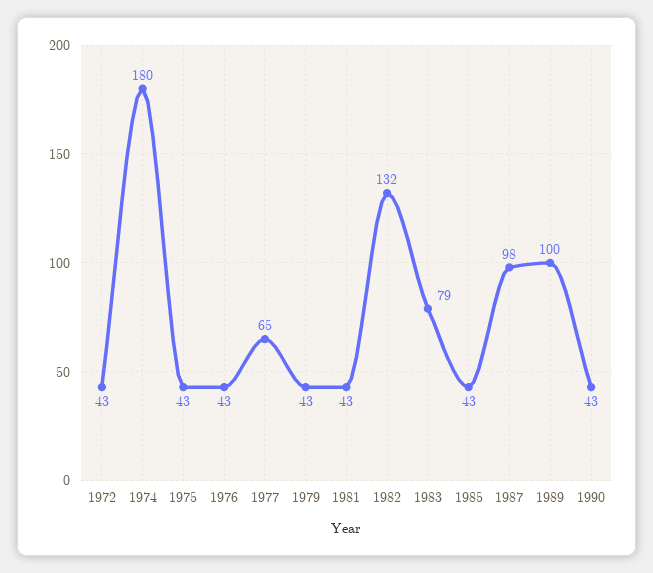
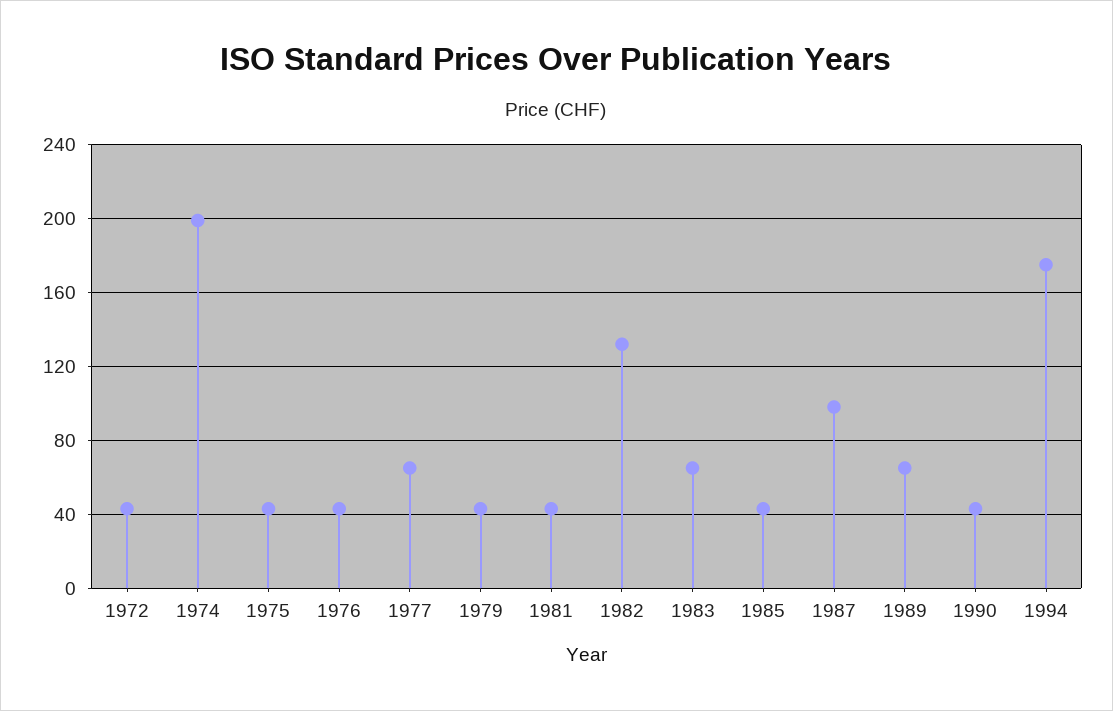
1974: 180 -> 200
1983: 79 -> 65
1989: 100 -> 65
1994: none -> 175

